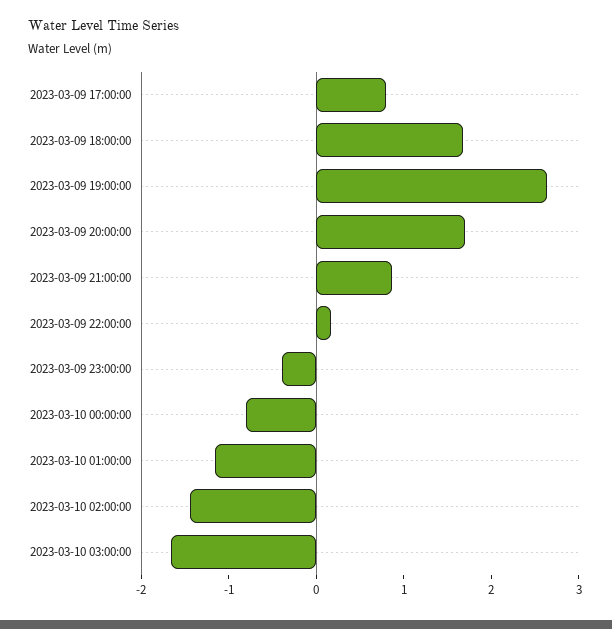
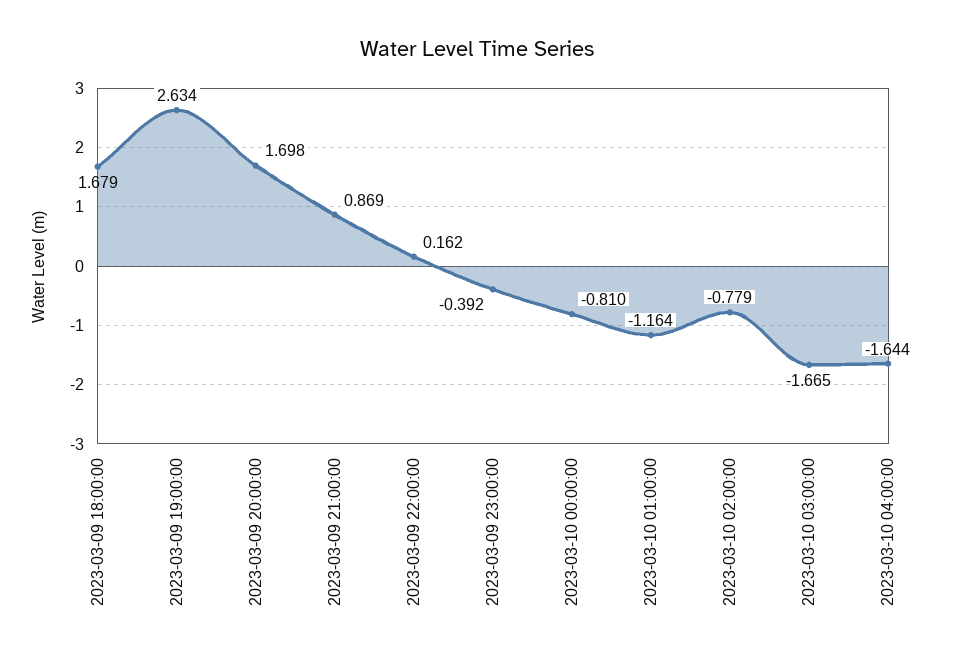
2023-03-09 17:00:00: 0.8 -> none
2023-03-10 02:00:00: -1.4 -> -0.779
2023-03-10 04:00:00: none -> -1.644

